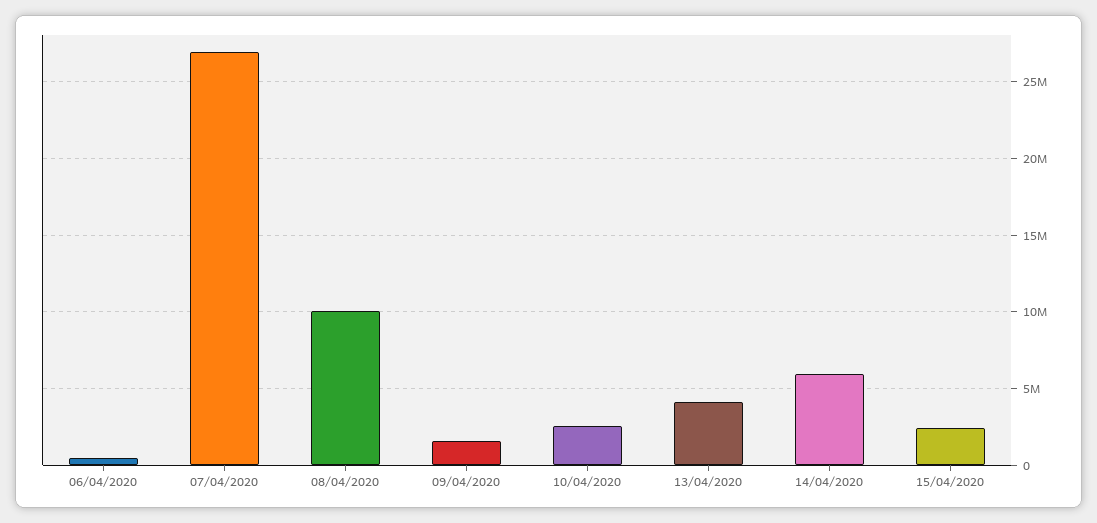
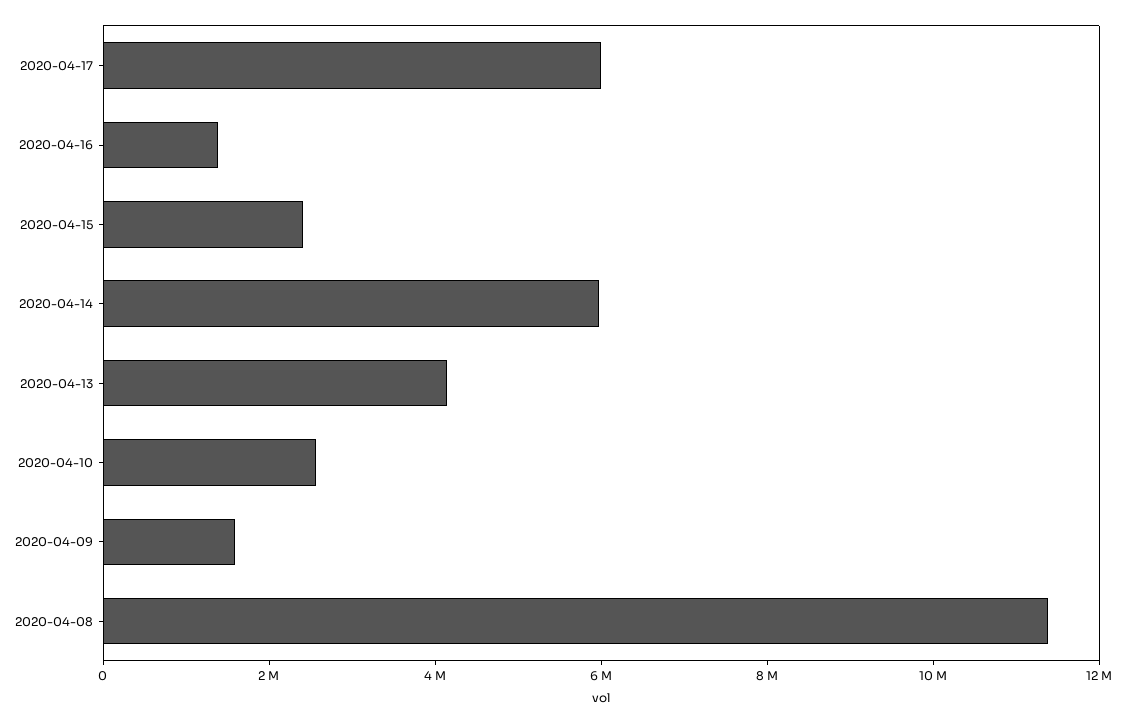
06/04/2020: 500000 -> none
07/04/2020: 27000000 -> none
08/04/2020: 10000000 -> 11500000
2020-04-17: none -> 6000000
2020-04-16: none -> 1500000

